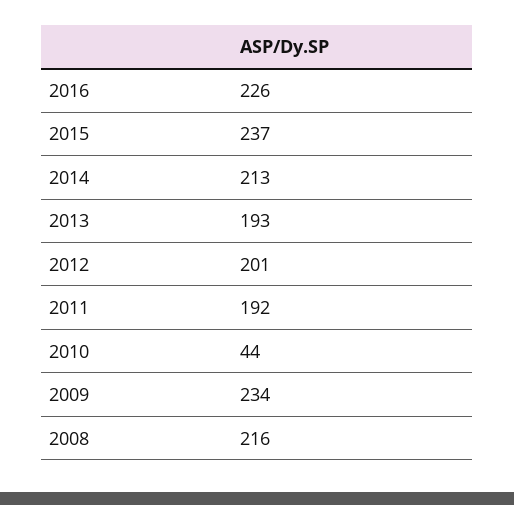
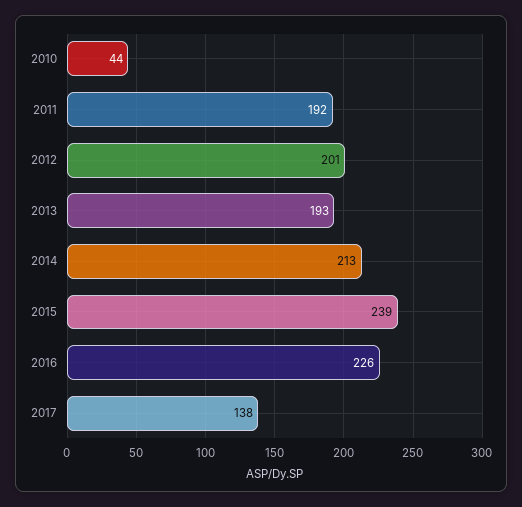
2015: 237 -> 239
2009: 234 -> none
2008: 216 -> none
2017: none -> 138

